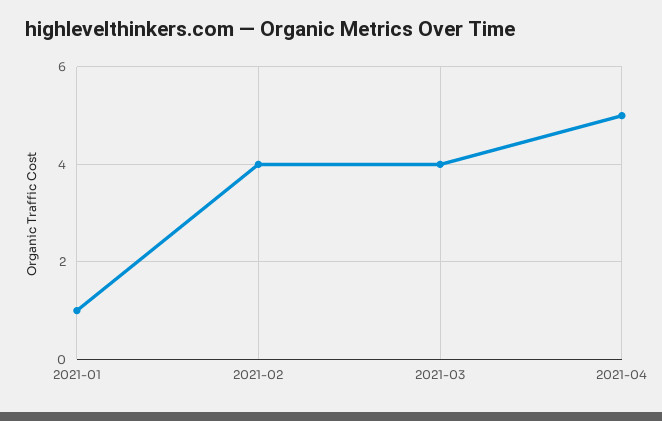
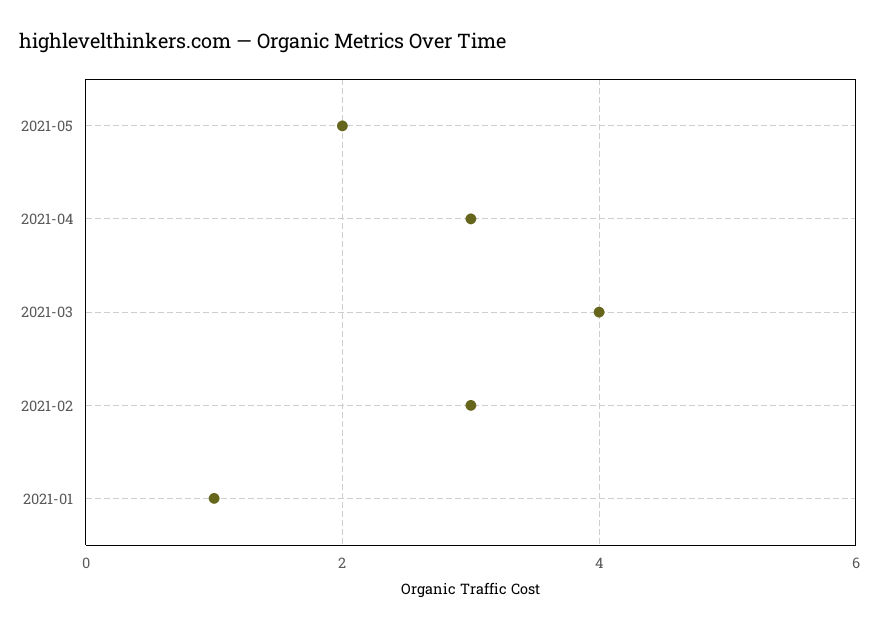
2021-02: 4 -> 3
2021-04: 5 -> 3
2021-05: none -> 2

